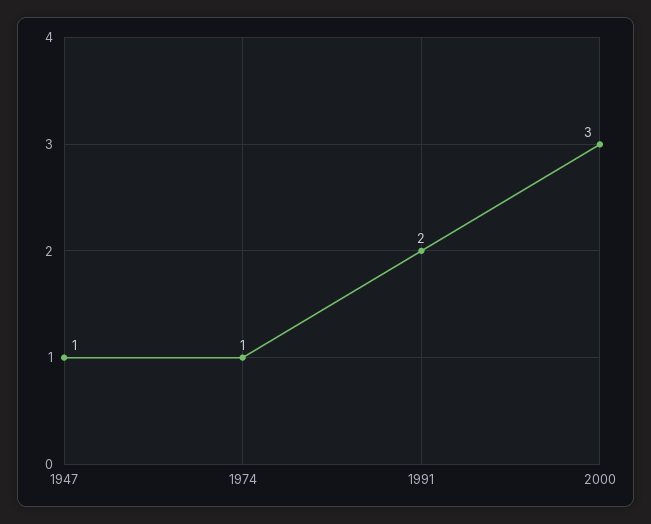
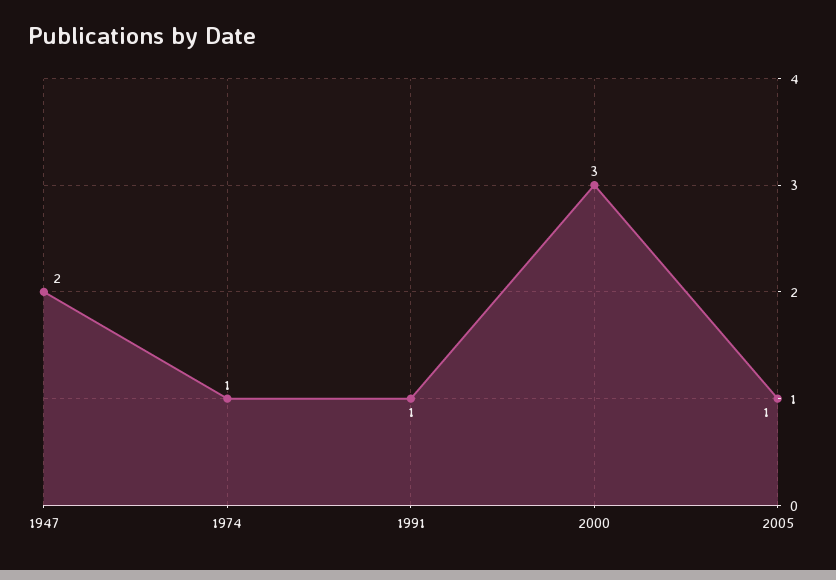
1947: 1 -> 2
1991: 2 -> 1
2005: none -> 1

